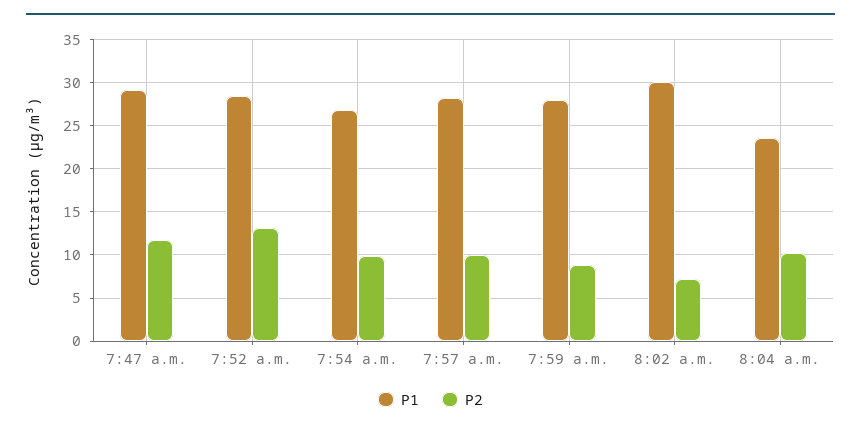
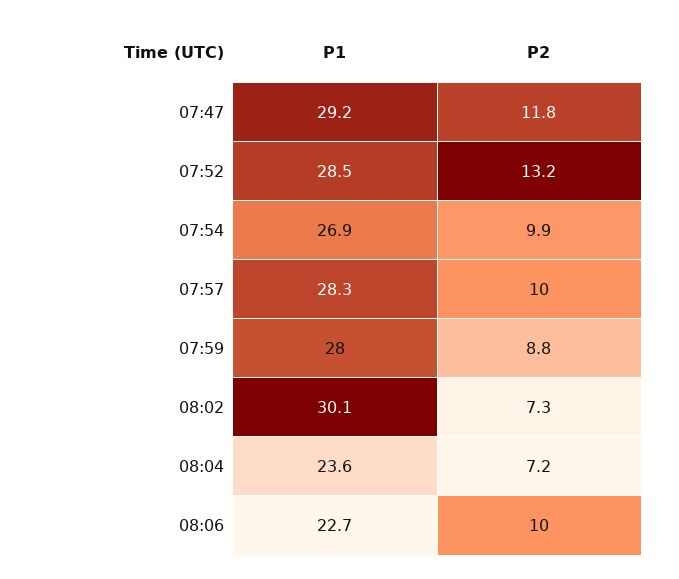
P2, 8:04 a.m.: 10 -> 7.2
P1, 08:06: none -> 22.7
P2, 08:06: none -> 10

